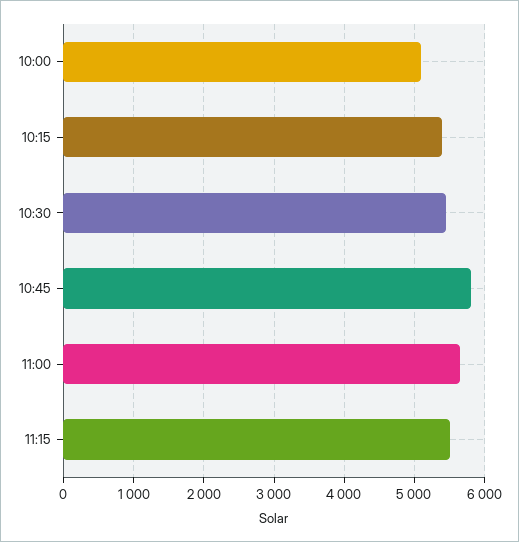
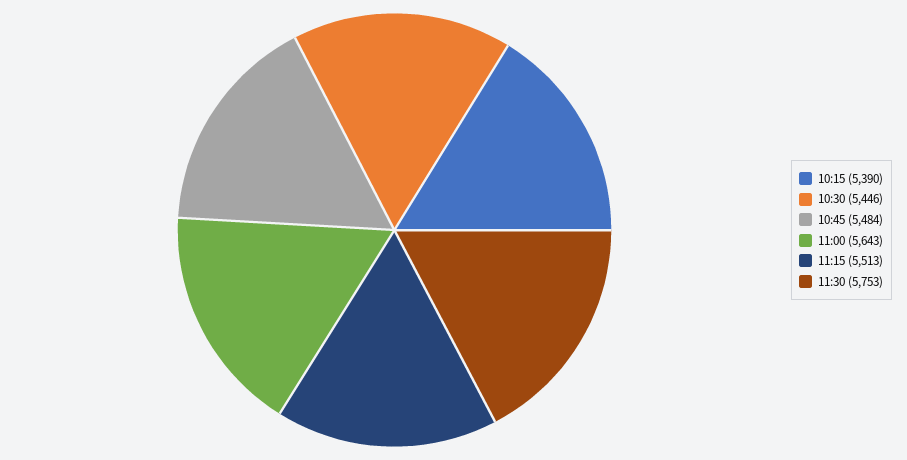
10:00: 5100 -> none
10:45: 5800 -> 5484
11:30: none -> 5753

